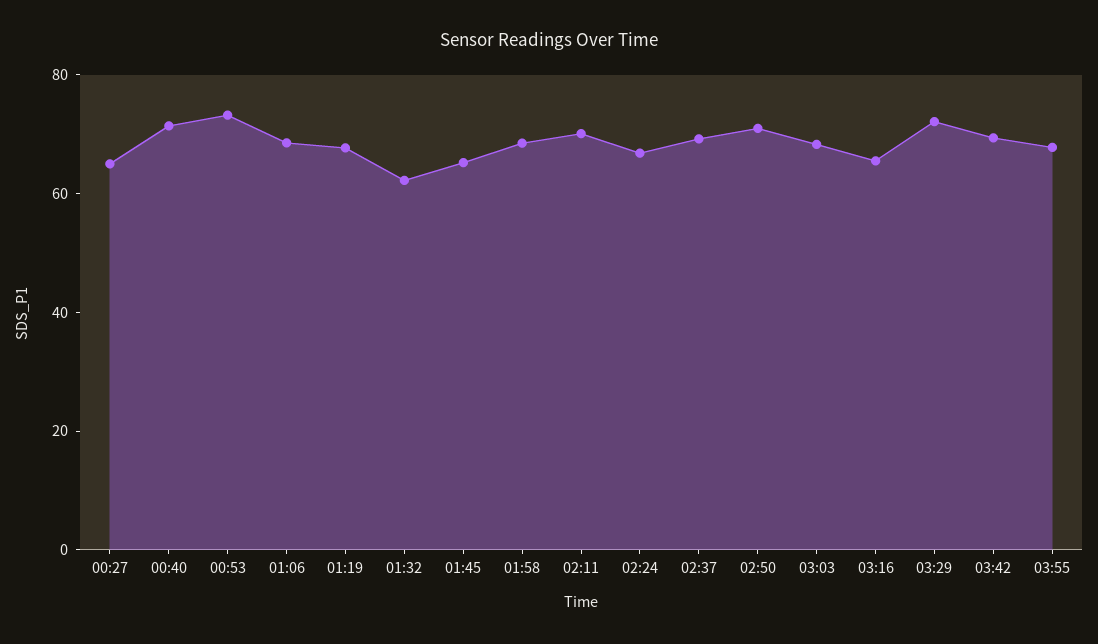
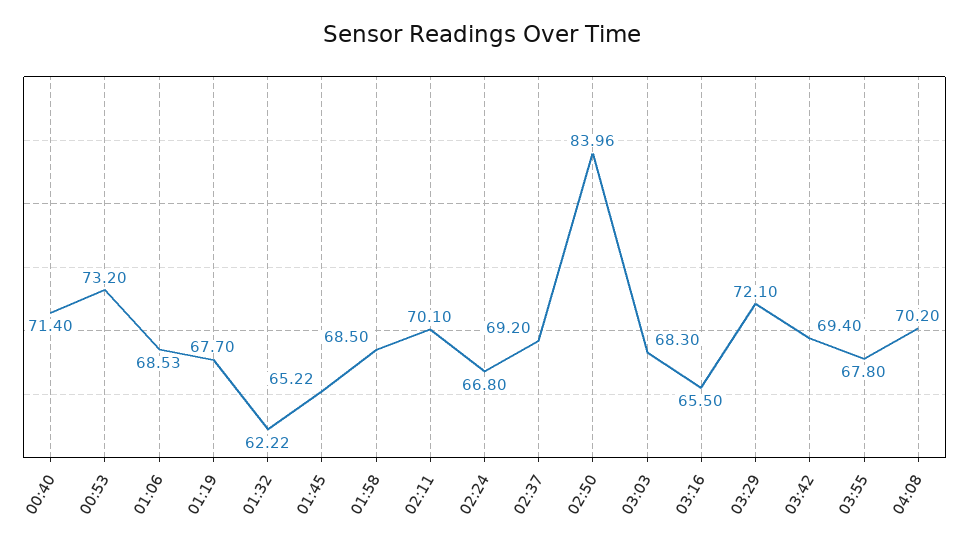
00:27: 65 -> none
02:50: 70 -> 83.96
04:08: none -> 70.2

